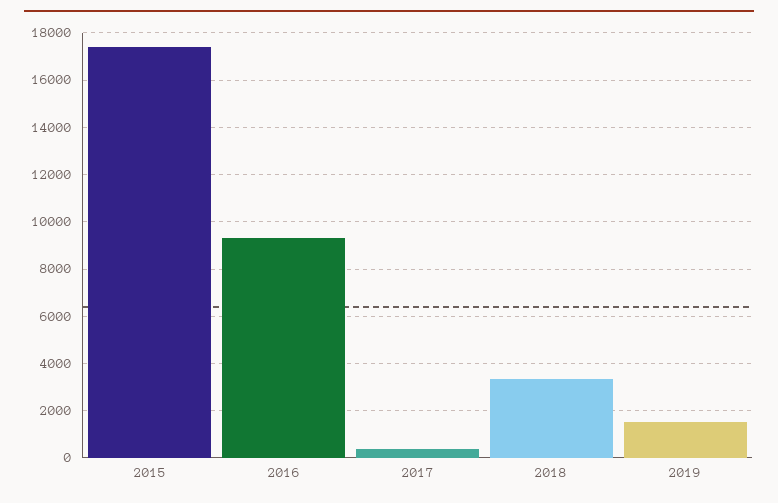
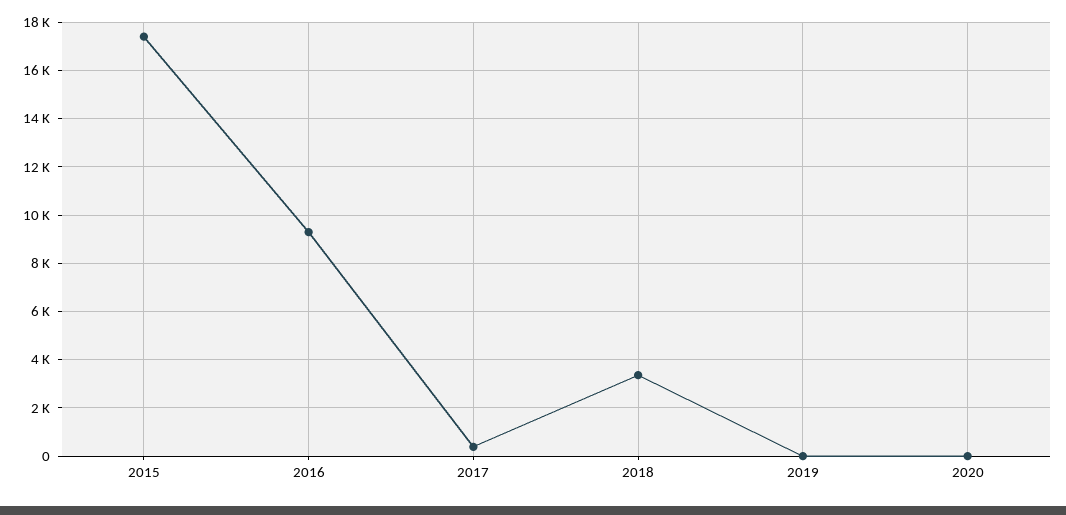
2019: 1500 -> 0
2020: none -> 0

